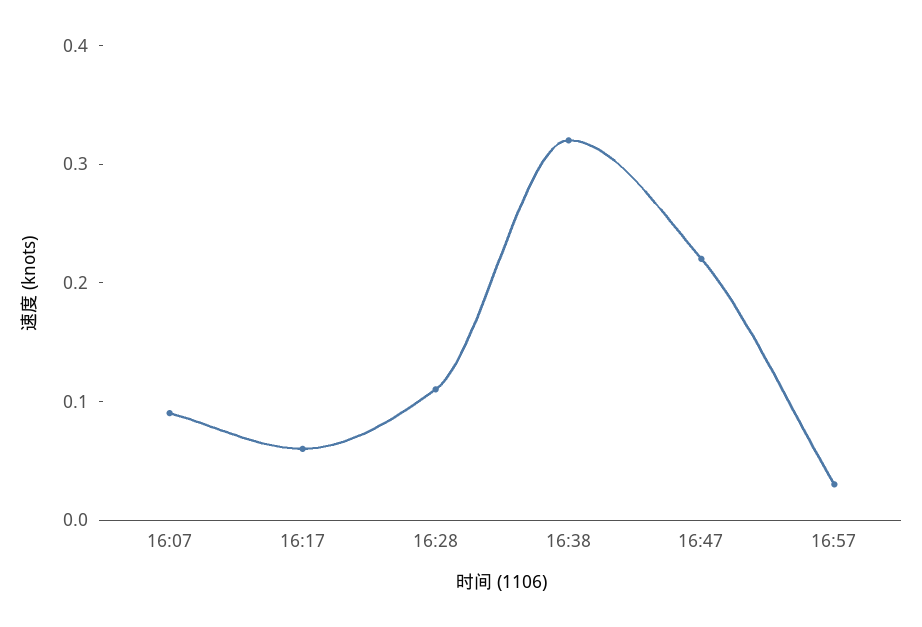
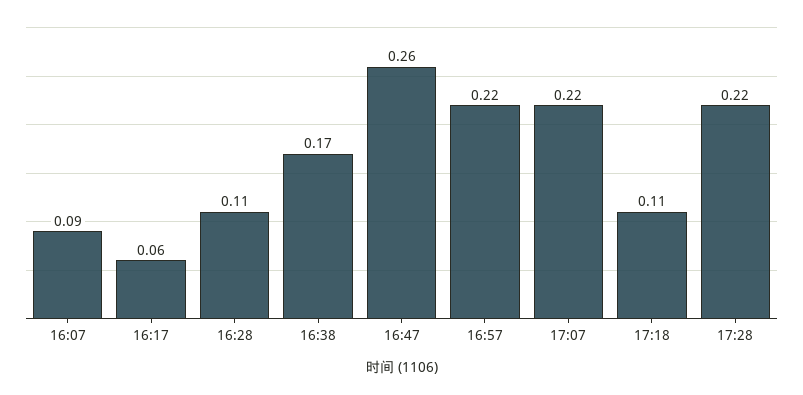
16:38: 0.32 -> 0.17
16:47: 0.22 -> 0.26
16:57: 0.03 -> 0.22
17:07: none -> 0.22
17:18: none -> 0.11
17:28: none -> 0.22

